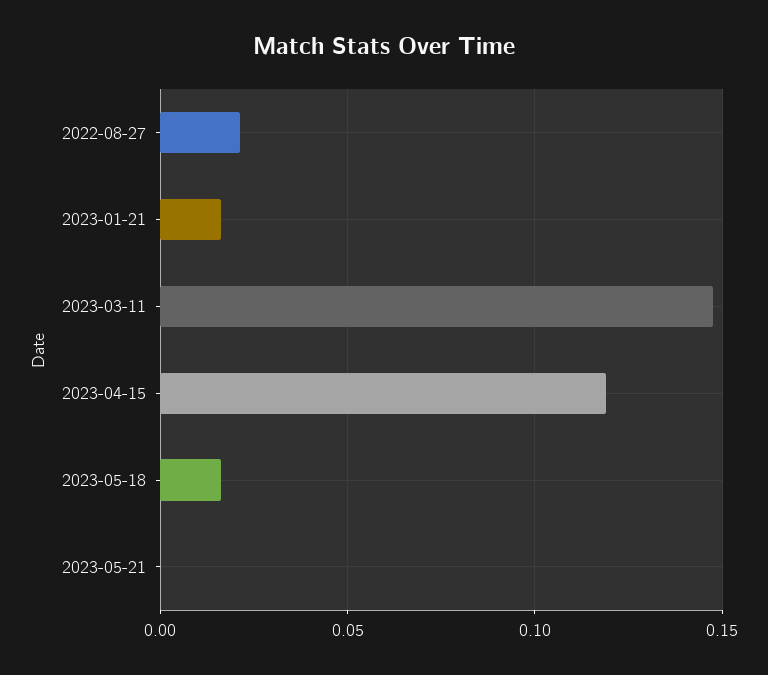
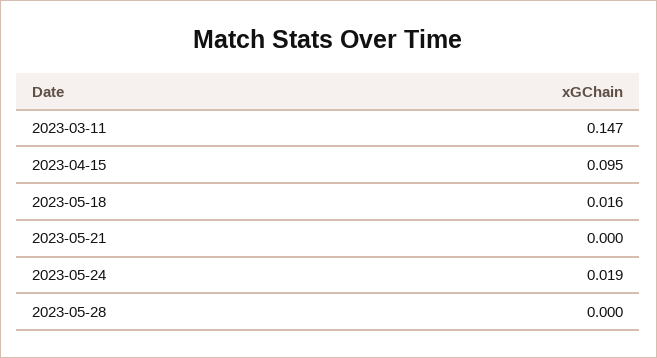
2022-08-27: 0.02 -> none
2023-01-21: 0.015 -> none
2023-04-15: 0.12 -> 0.095
2023-05-24: none -> 0.019
2023-05-28: none -> 0

